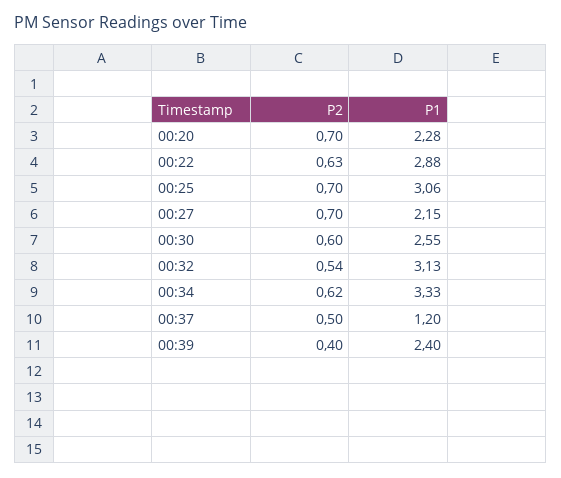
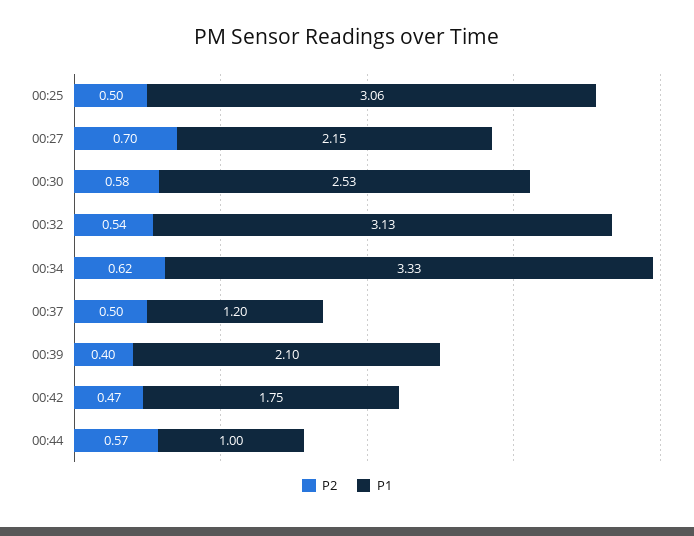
P2, 00:20: 0.7 -> none
P1, 00:20: 2.28 -> none
P2, 00:22: 0.63 -> none
P1, 00:22: 2.88 -> none
P2, 00:25: 0.7 -> 0.5
P2, 00:30: 0.6 -> 0.58
P1, 00:30: 2.55 -> 2.53
P1, 00:39: 2.4 -> 2.1
P2, 00:42: none -> 0.47
P1, 00:42: none -> 1.75
P2, 00:44: none -> 0.57
P1, 00:44: none -> 1

